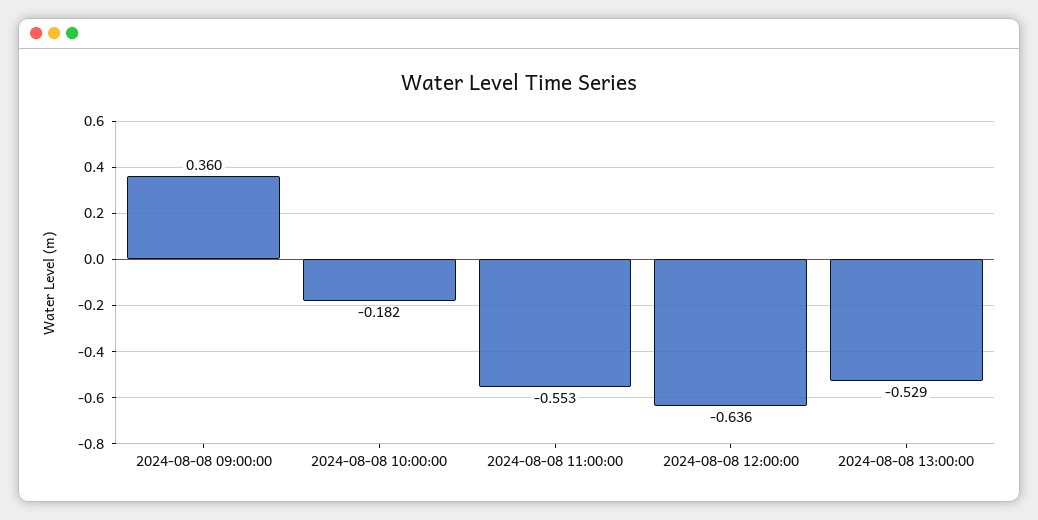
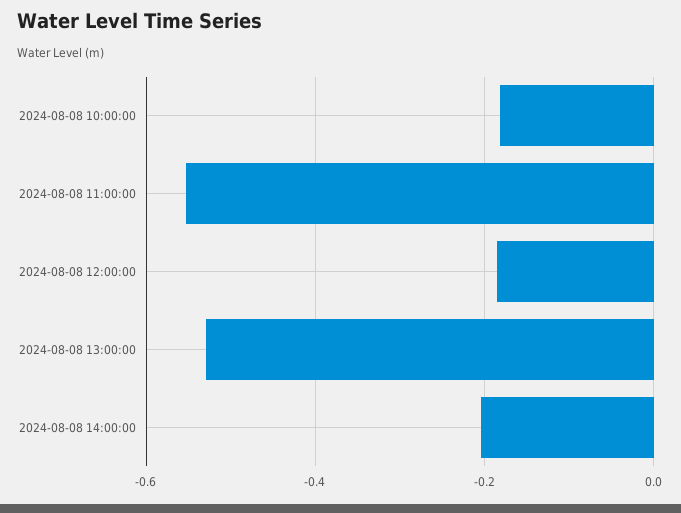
2024-08-08 09:00:00: 0.36 -> none
2024-08-08 12:00:00: -0.636 -> -0.18
2024-08-08 14:00:00: none -> -0.2

